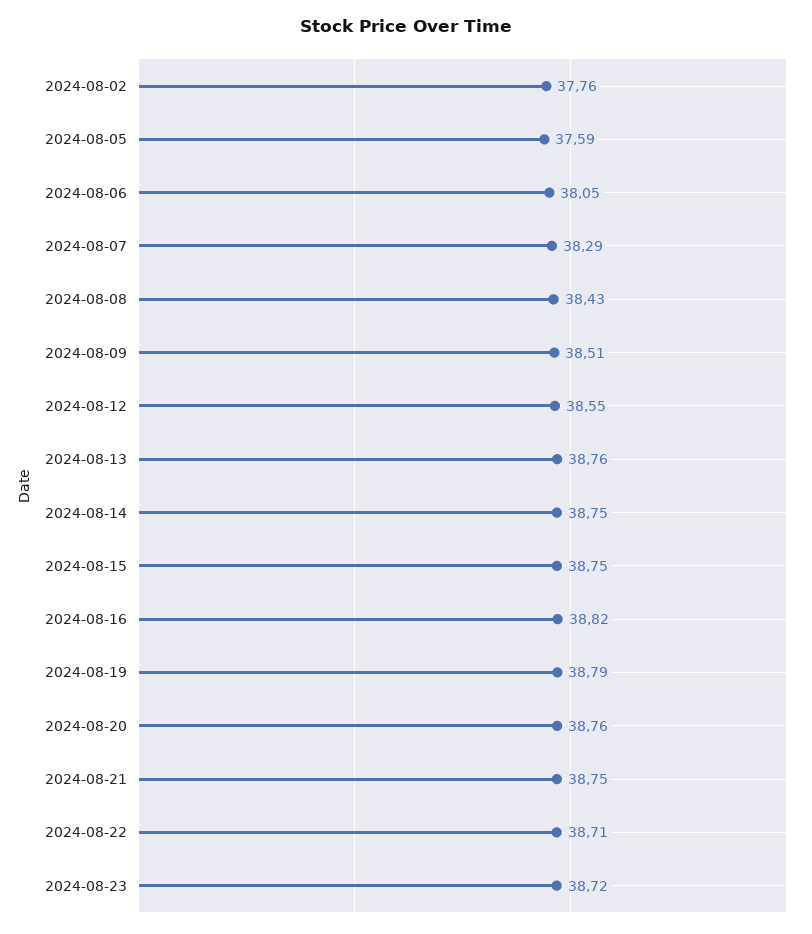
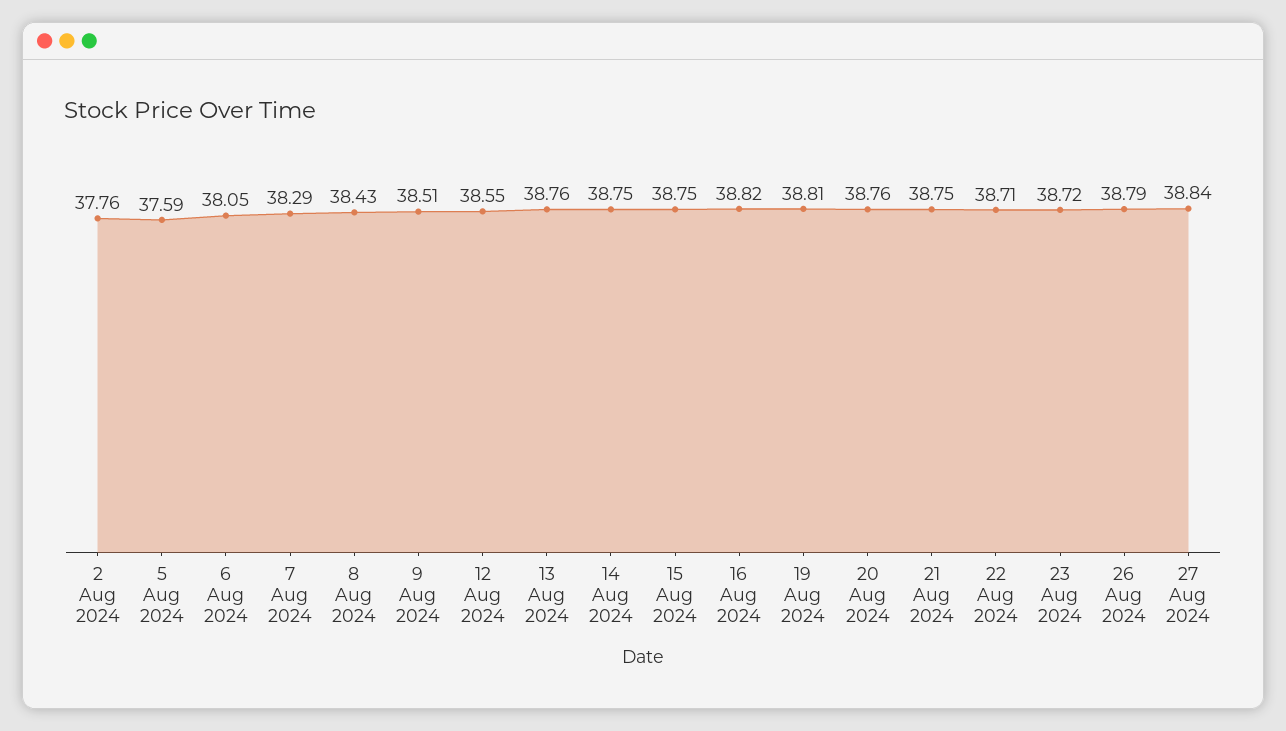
2024-08-19: 38.79 -> 38.81
26 Aug 2024: none -> 38.79
27 Aug 2024: none -> 38.84

